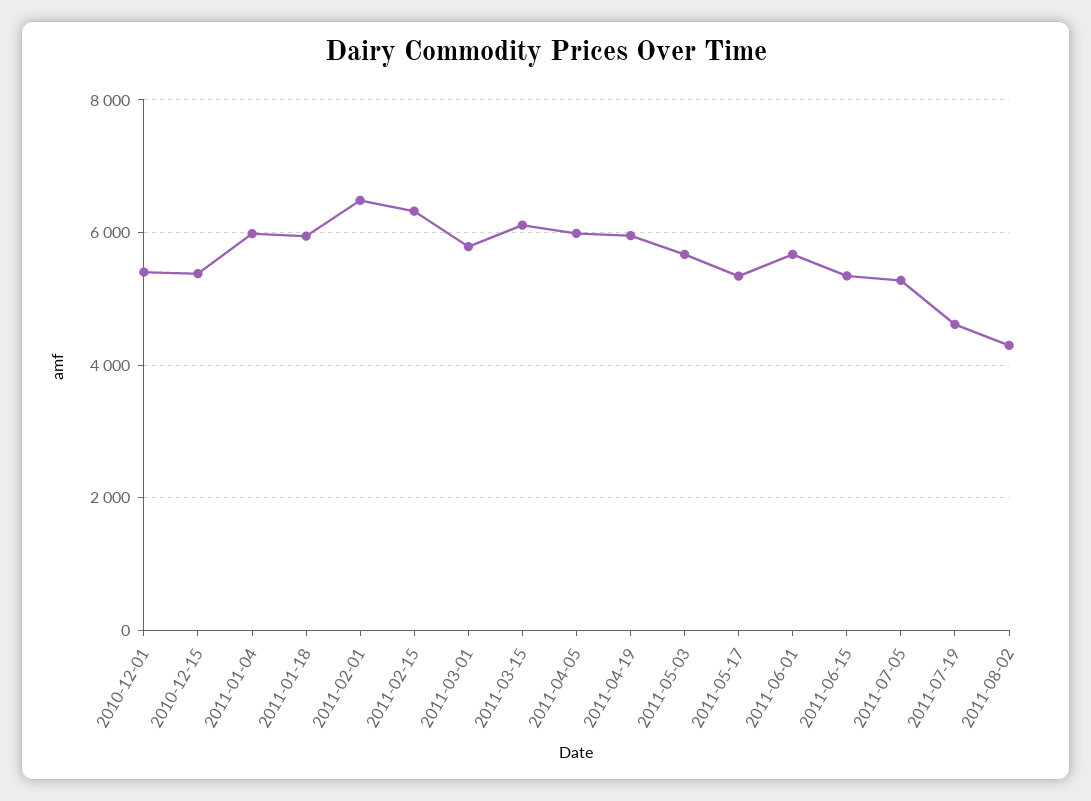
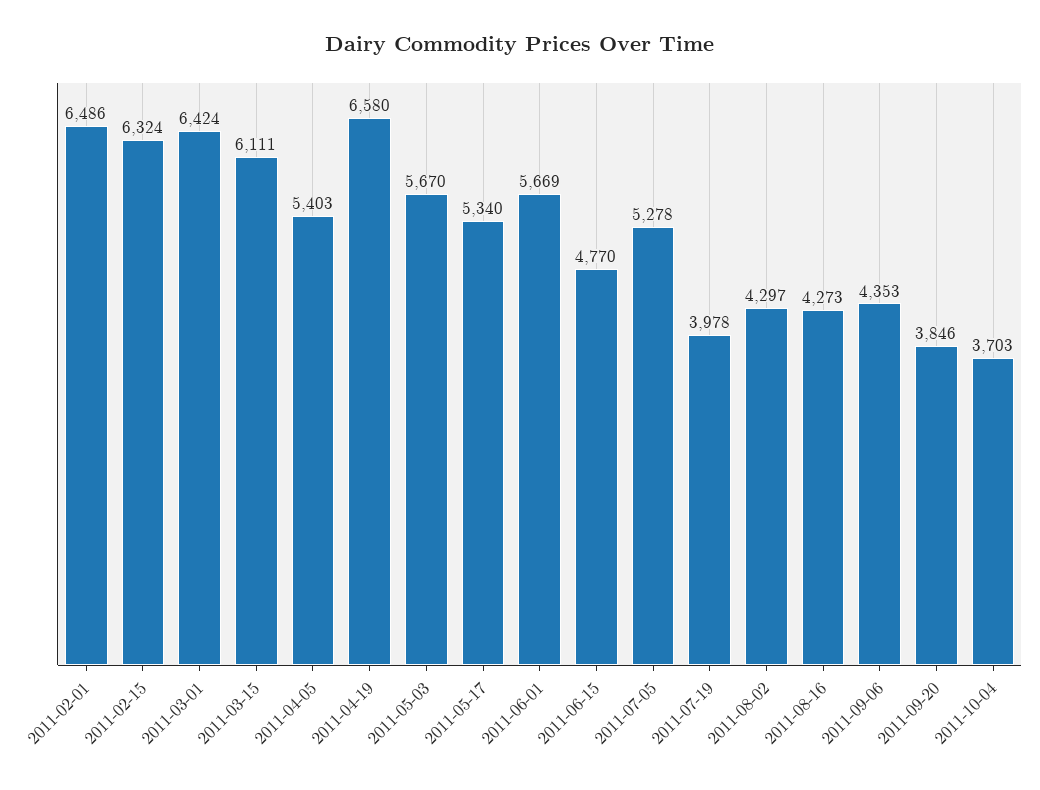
2010-12-01: 5400 -> none
2010-12-15: 5400 -> none
2011-01-04: 6000 -> none
2011-01-18: 6000 -> none
2011-03-01: 5800 -> 6424
2011-04-05: 6000 -> 5403
2011-04-19: 6000 -> 6580
2011-06-15: 5400 -> 4770
2011-07-19: 4600 -> 3978
2011-08-16: none -> 4273
2011-09-06: none -> 4353
2011-09-20: none -> 3846
2011-10-04: none -> 3703

